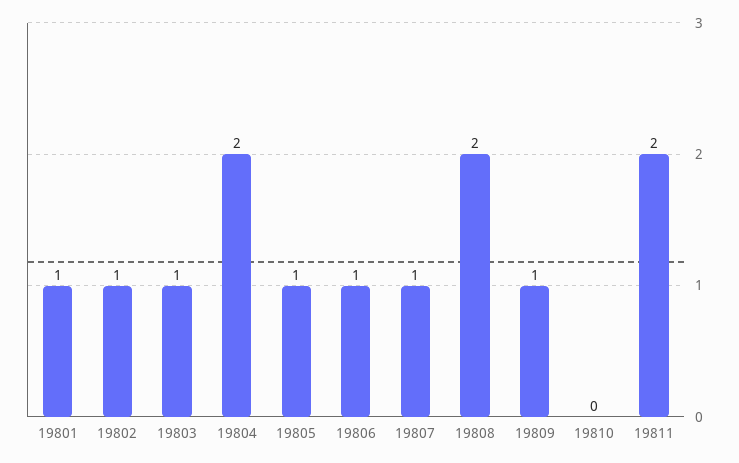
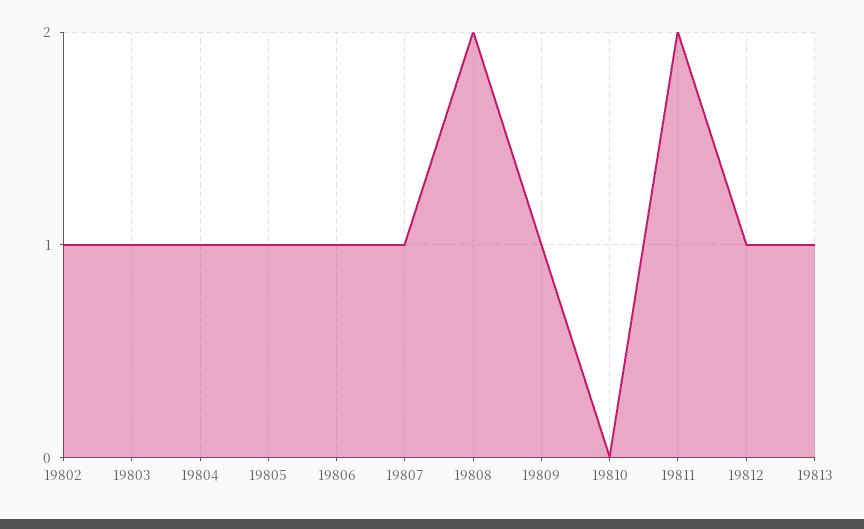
19801: 1 -> none
19804: 2 -> 1
19812: none -> 1
19813: none -> 1

